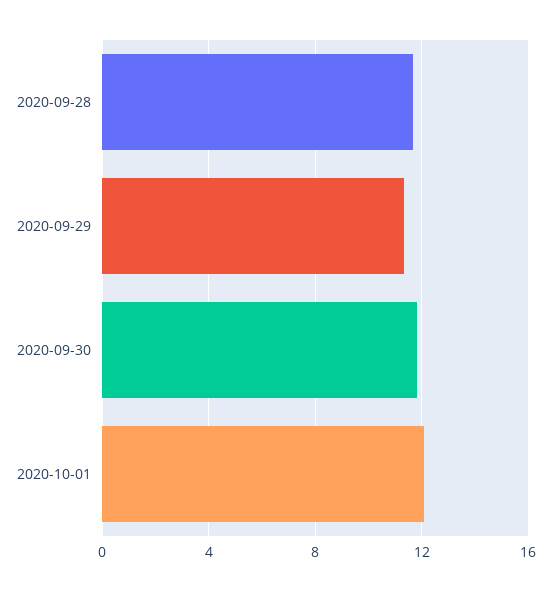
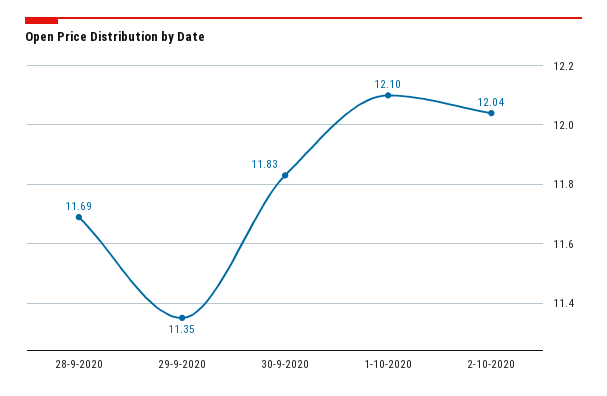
2-10-2020: none -> 12.04

